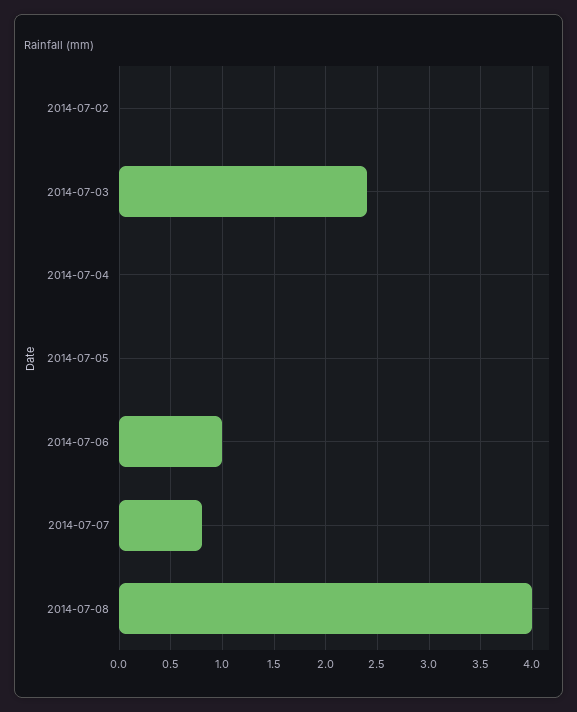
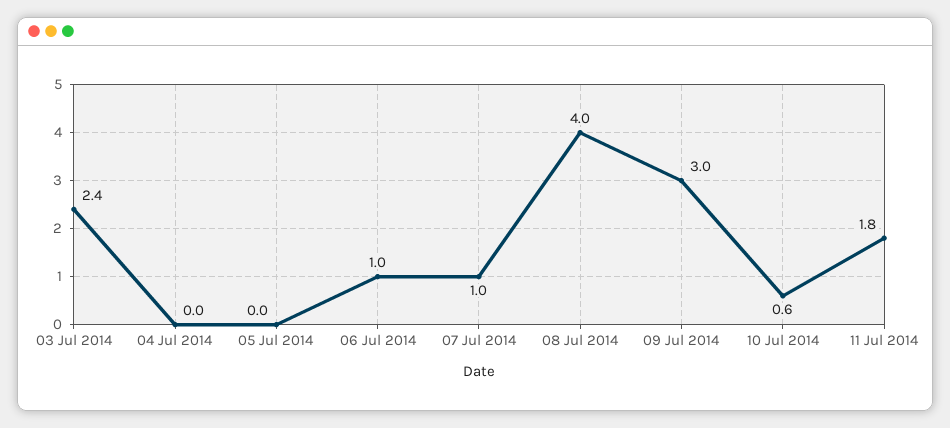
2014-07-02: 0 -> none
2014-07-07: 0.8 -> 1
09 Jul 2014: none -> 3
10 Jul 2014: none -> 0.6
11 Jul 2014: none -> 1.8

